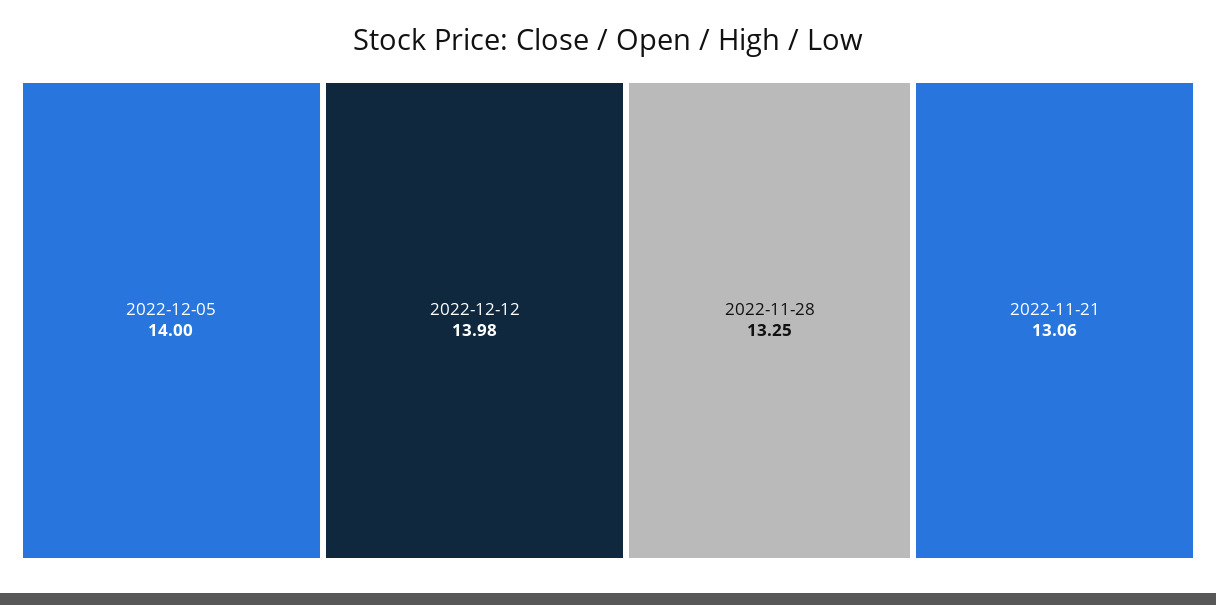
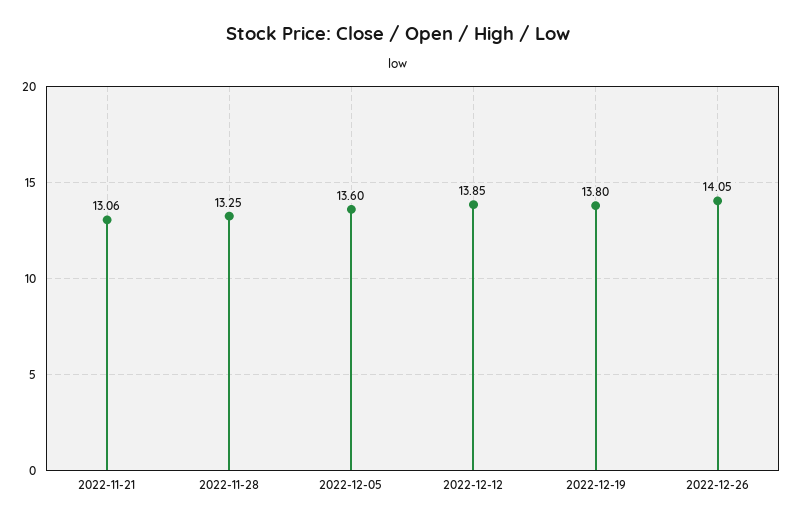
2022-12-05: 14 -> 13.6
2022-12-12: 13.98 -> 13.85
2022-12-19: none -> 13.8
2022-12-26: none -> 14.05

